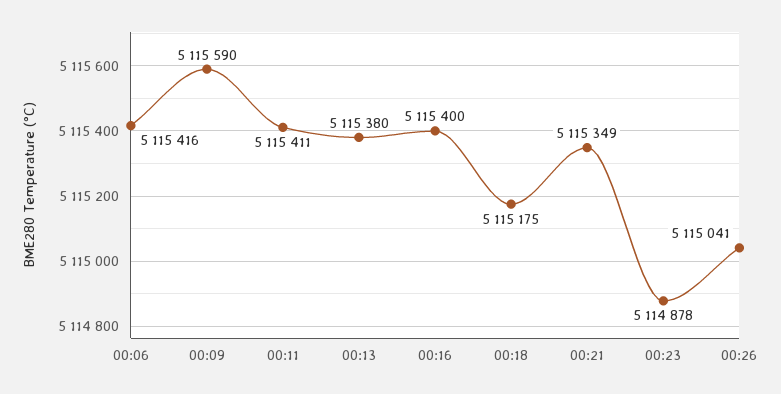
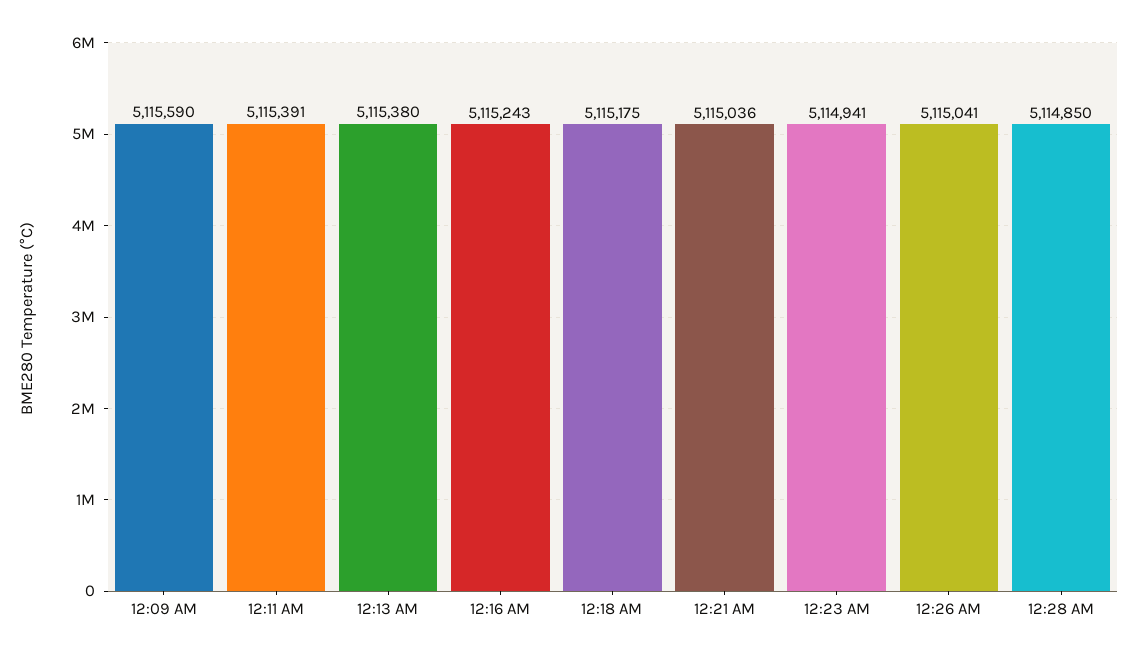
00:06: 5115416 -> none
00:11: 5115411 -> 5115391
00:16: 5115400 -> 5115243
00:21: 5115349 -> 5115036
00:23: 5114878 -> 5114941
12:28 AM: none -> 5114850

